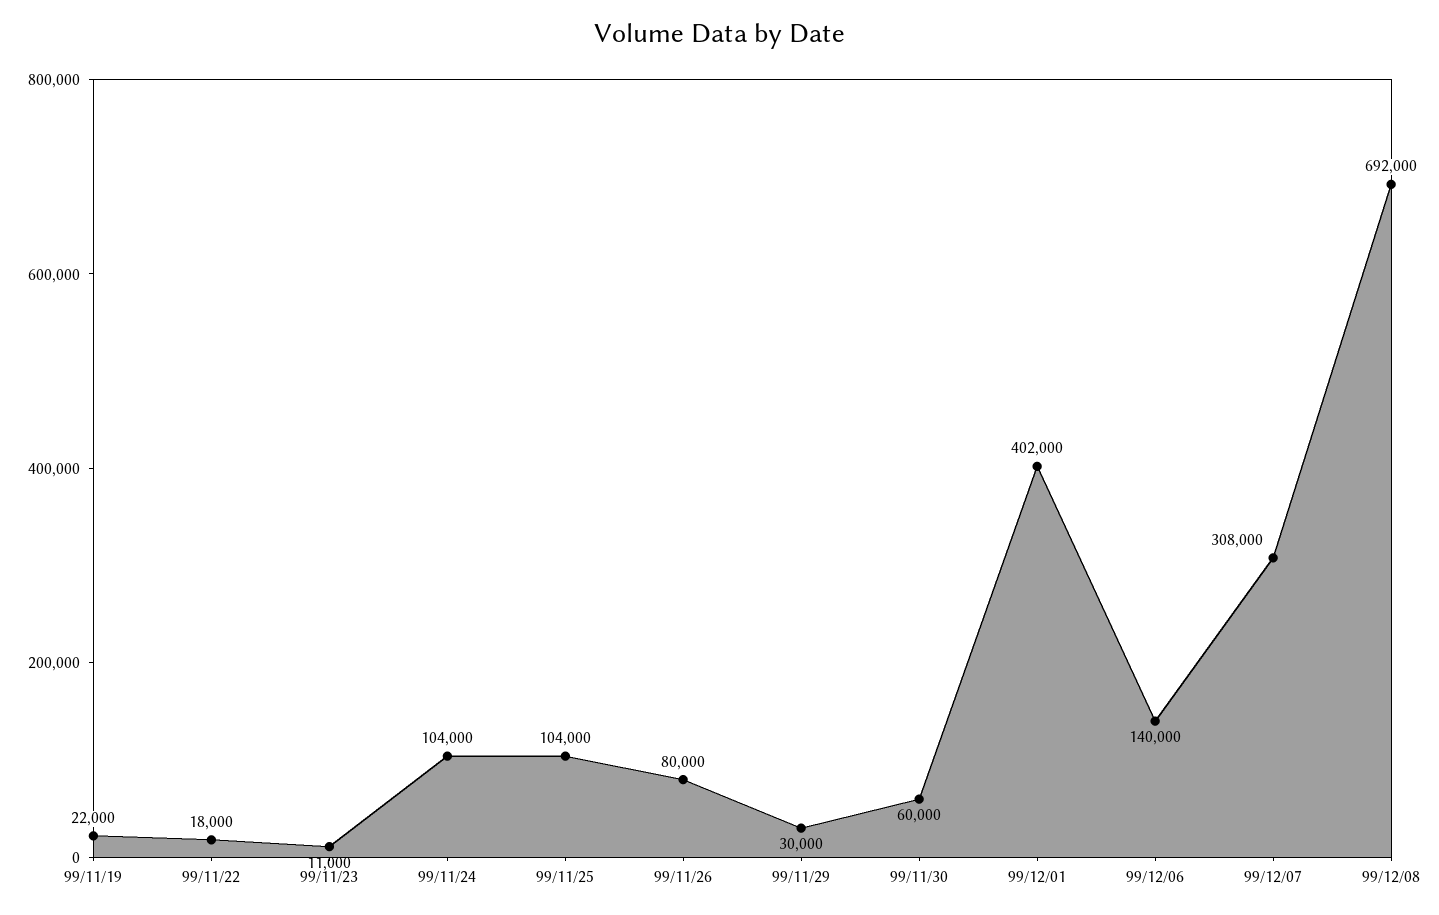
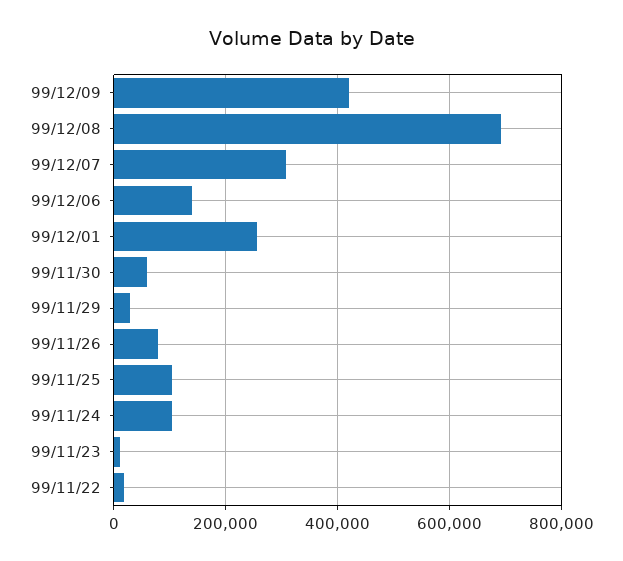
99/11/19: 22000 -> none
99/12/01: 402000 -> 260000
99/12/09: none -> 420000

